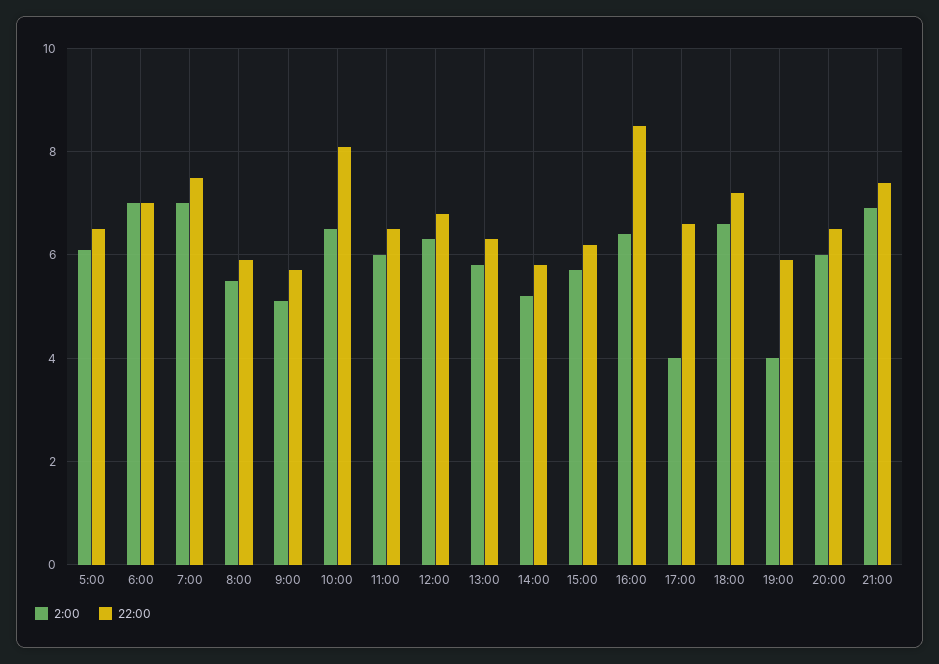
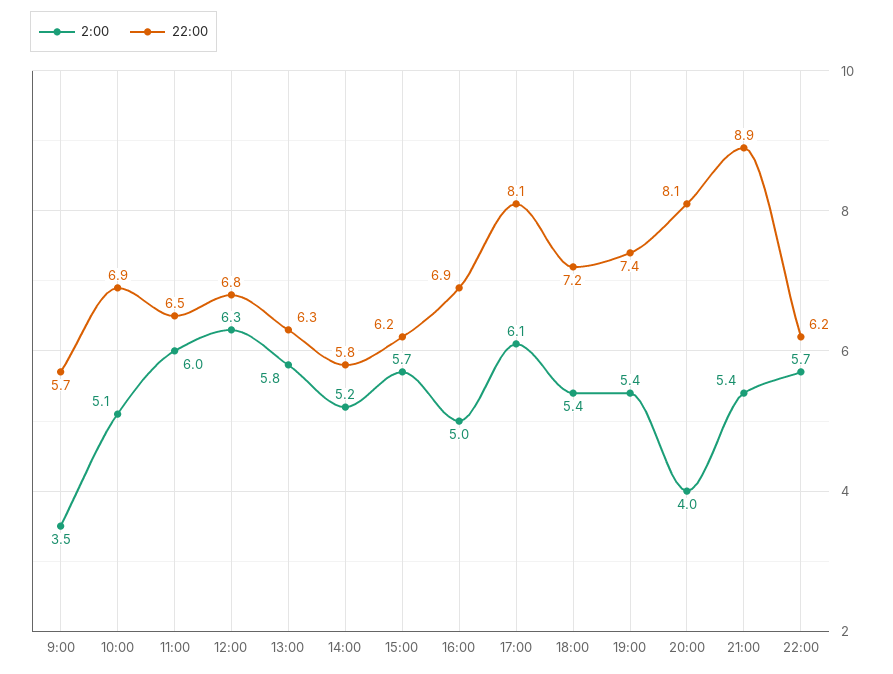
2:00, 5:00: 6 -> none
22:00, 5:00: 6.5 -> none
2:00, 6:00: 7 -> none
22:00, 6:00: 7 -> none
2:00, 7:00: 7 -> none
22:00, 7:00: 7.5 -> none
2:00, 8:00: 5.5 -> none
22:00, 8:00: 6 -> none
2:00, 9:00: 5 -> 3.5
2:00, 10:00: 6.5 -> 5.1
22:00, 10:00: 8 -> 6.9
2:00, 16:00: 6.5 -> 5
22:00, 16:00: 8.5 -> 6.9
2:00, 17:00: 4 -> 6.1
22:00, 17:00: 6.5 -> 8.1
2:00, 18:00: 6.5 -> 5.4
2:00, 19:00: 4 -> 5.4
22:00, 19:00: 6 -> 7.4
2:00, 20:00: 6 -> 4
22:00, 20:00: 6.5 -> 8.1
2:00, 21:00: 7 -> 5.4
22:00, 21:00: 7.5 -> 8.9
2:00, 22:00: none -> 5.7
22:00, 22:00: none -> 6.2

